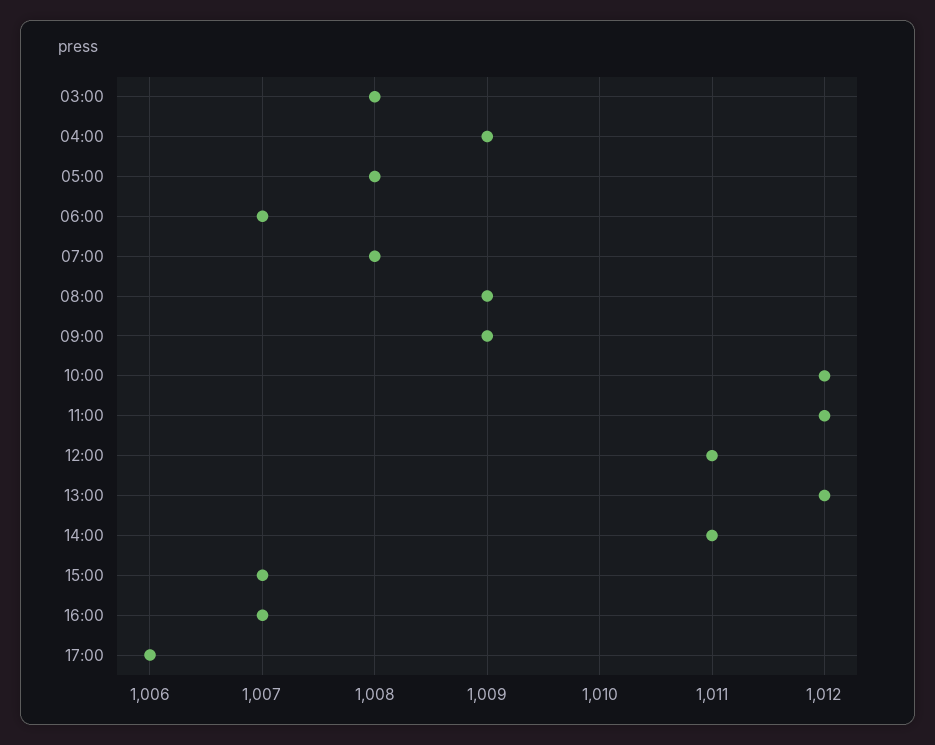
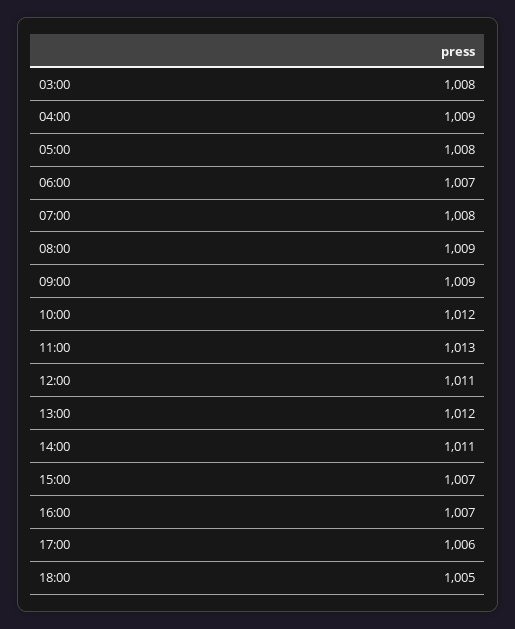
11:00: 1012 -> 1013
18:00: none -> 1005

